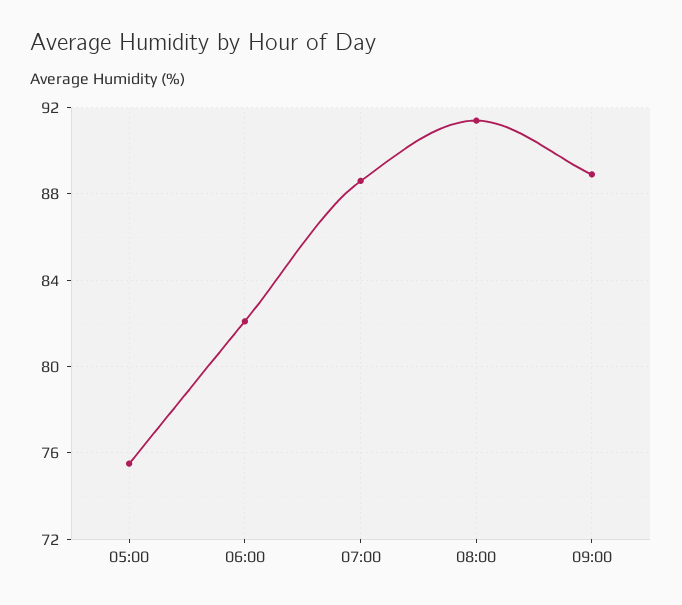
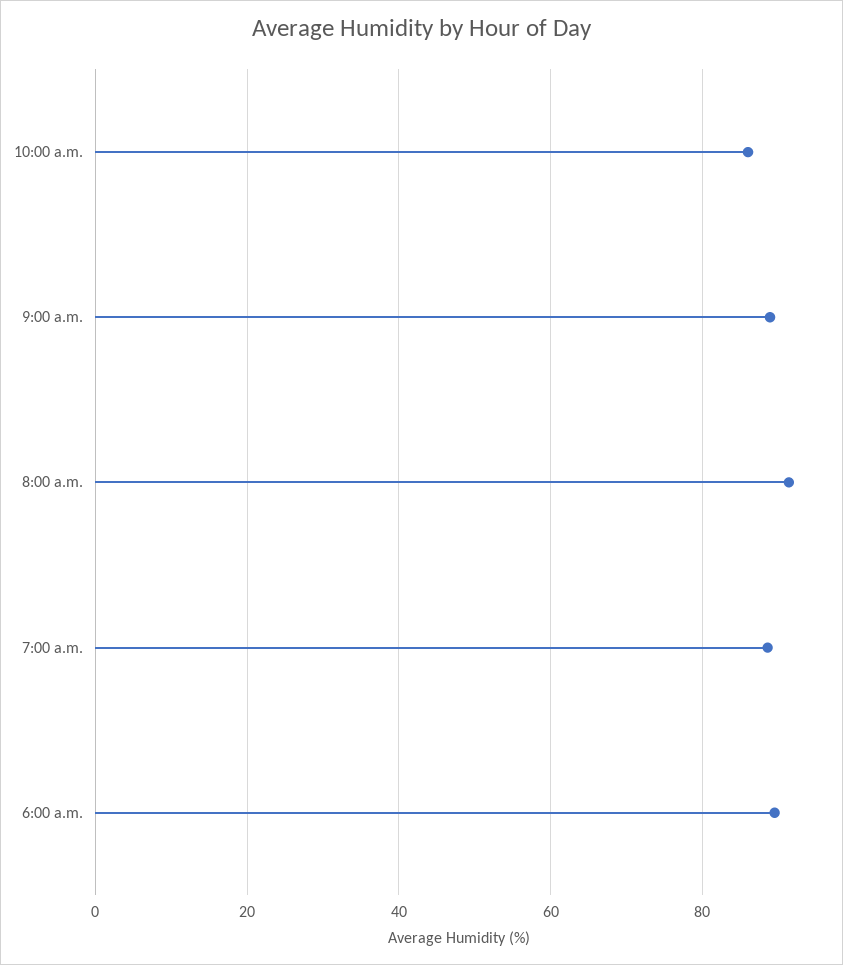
05:00: 75.5 -> none
06:00: 82 -> 90
10:00 a.m.: none -> 86

